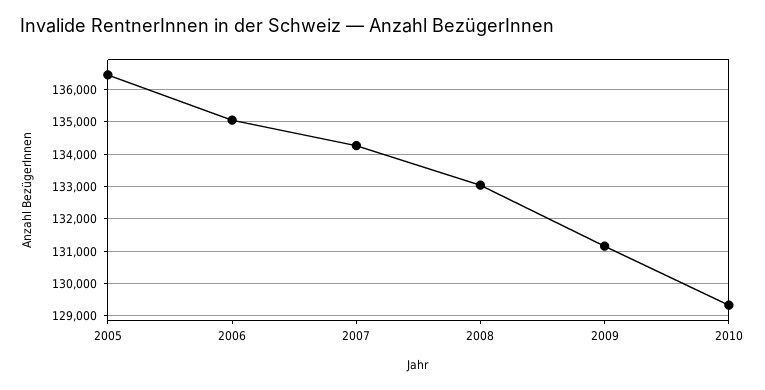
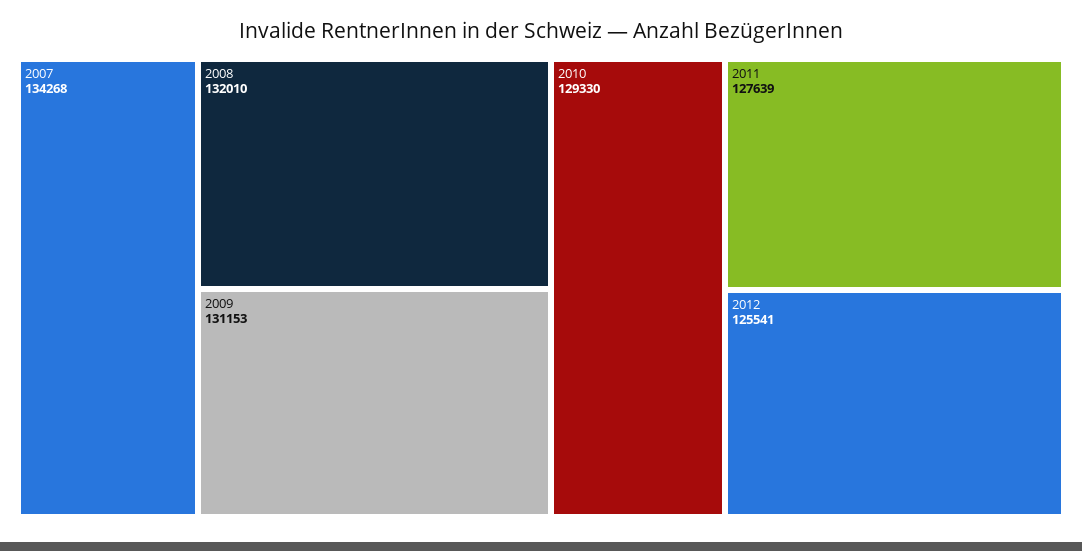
2005: 136400 -> none
2006: 135000 -> none
2008: 133000 -> 132010
2011: none -> 127639
2012: none -> 125541

